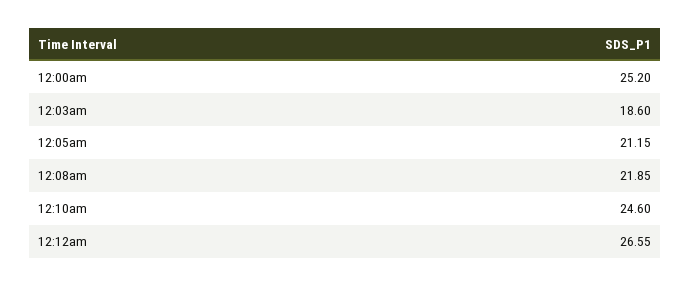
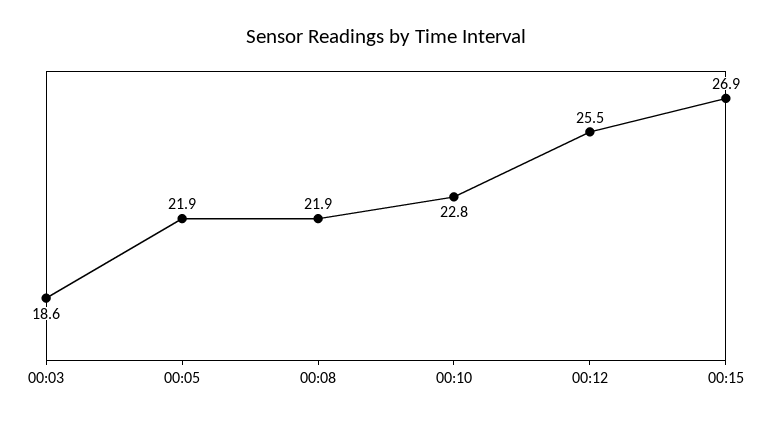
12:00am: 25.2 -> none
12:05am: 21.15 -> 21.9
12:10am: 24.6 -> 22.8
12:12am: 26.55 -> 25.5
00:15: none -> 26.9

